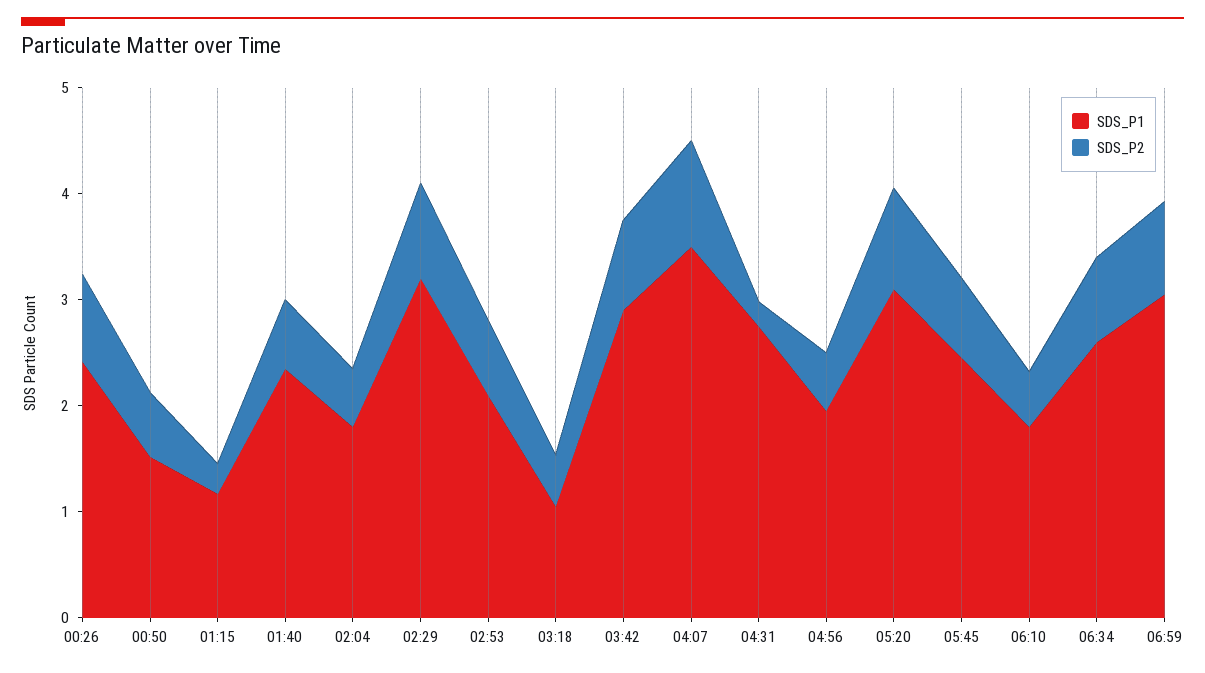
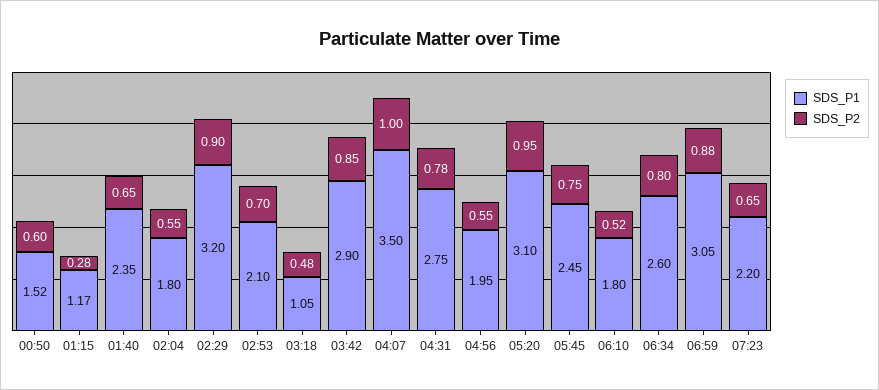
SDS_P1, 00:26: 2.4 -> none
SDS_P2, 00:26: 0.8 -> none
SDS_P2, 04:31: 0.2 -> 0.78
SDS_P1, 07:23: none -> 2.2
SDS_P2, 07:23: none -> 0.65

